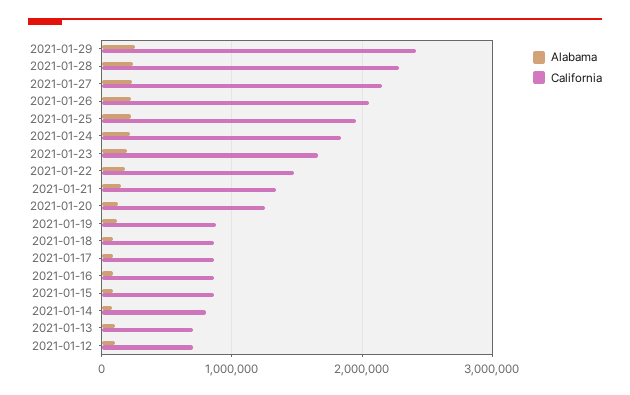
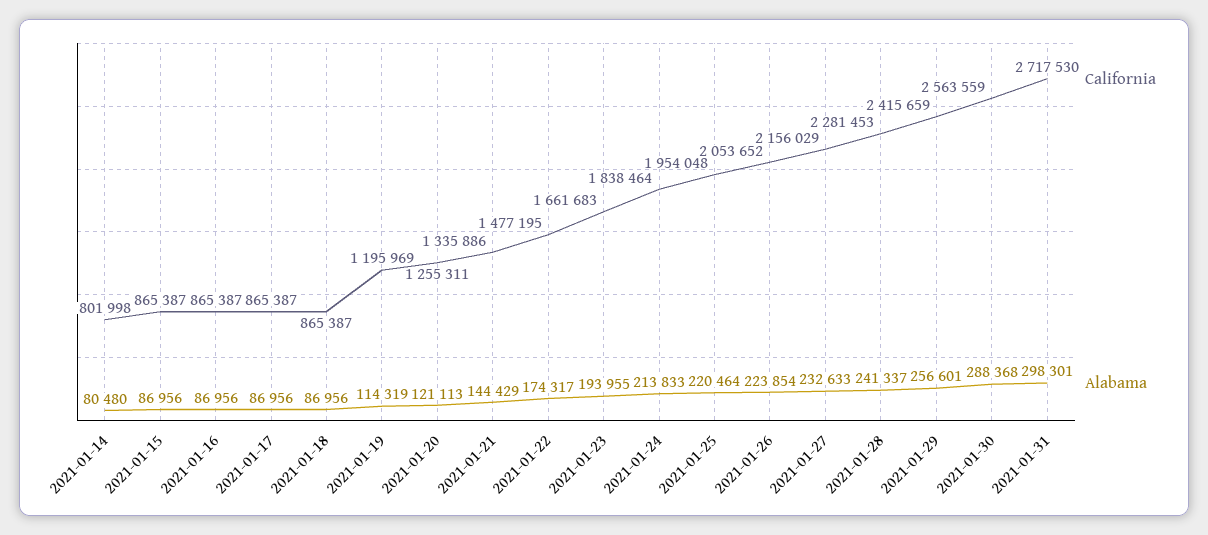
California, 2021-01-19: 900000 -> 1195969
Alabama, 2021-01-13: 100000 -> none
California, 2021-01-13: 700000 -> none
Alabama, 2021-01-12: 100000 -> none
California, 2021-01-12: 700000 -> none
California, 2021-01-30: none -> 2563559
Alabama, 2021-01-30: none -> 288368
California, 2021-01-31: none -> 2717530
Alabama, 2021-01-31: none -> 298301

